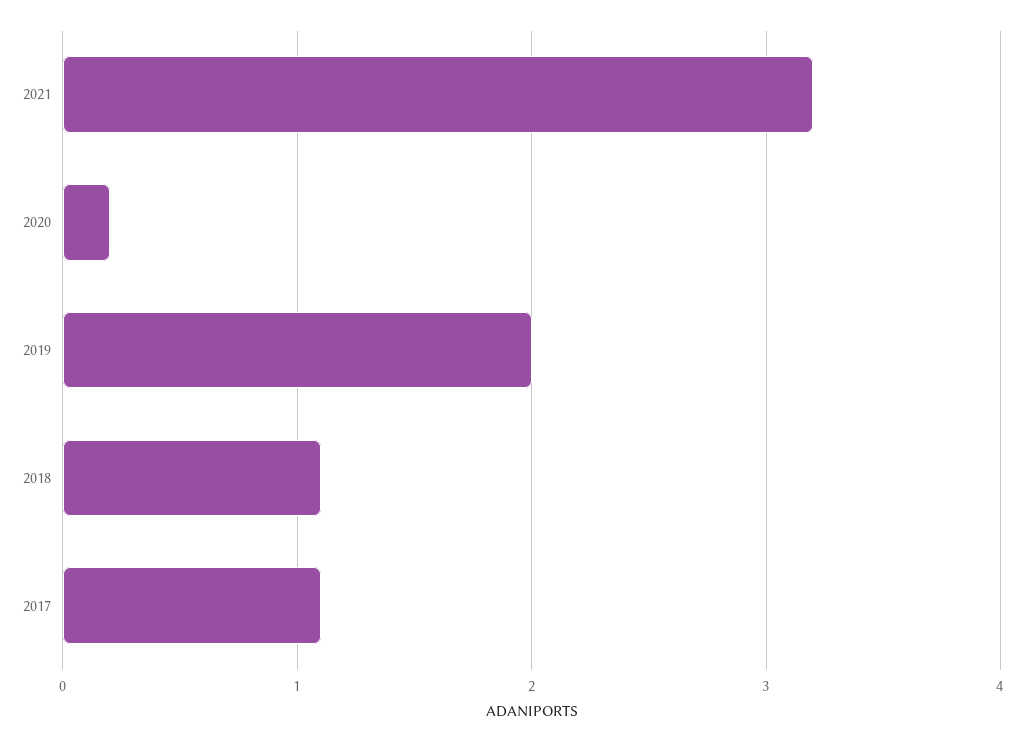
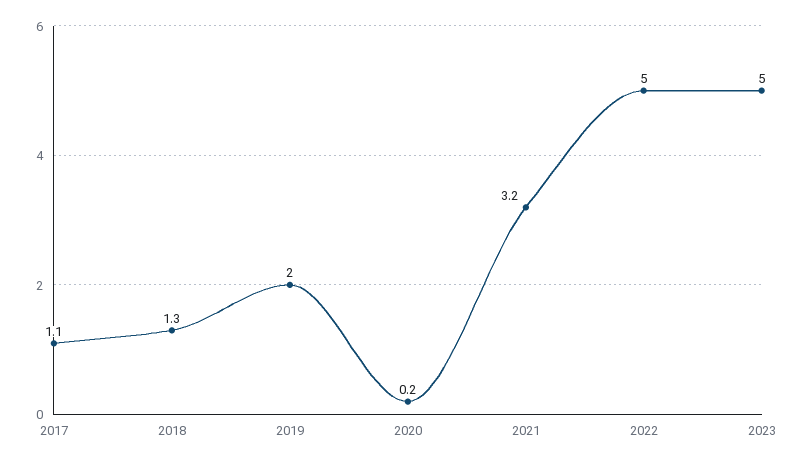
2018: 1.1 -> 1.3
2022: none -> 5
2023: none -> 5

